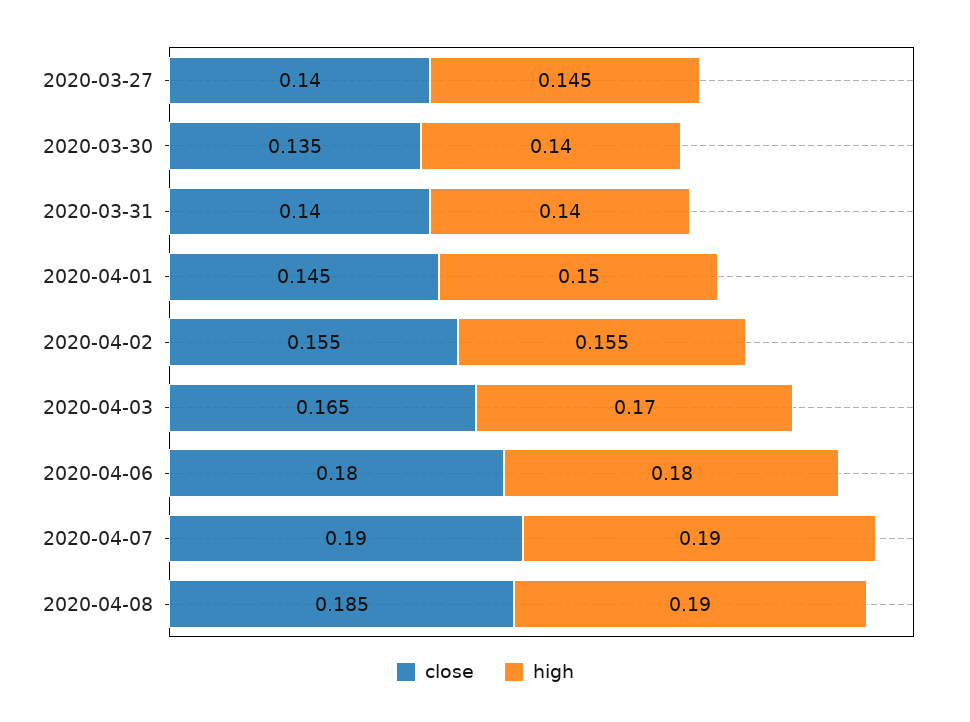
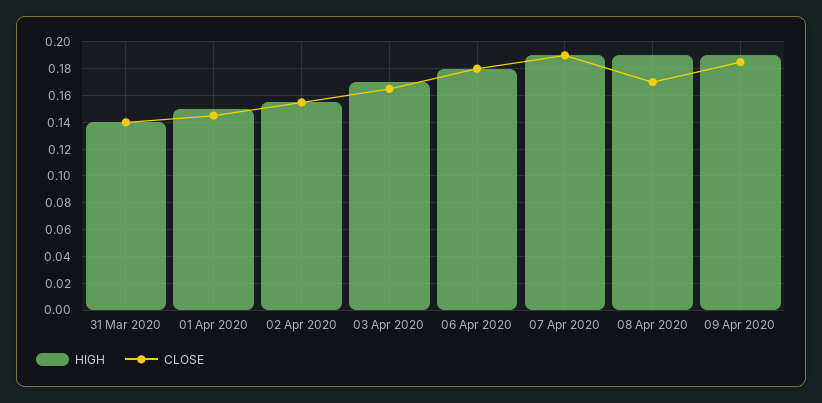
close, 2020-03-27: 0.14 -> none
high, 2020-03-27: 0.145 -> none
close, 2020-03-30: 0.135 -> none
high, 2020-03-30: 0.14 -> none
close, 2020-04-08: 0.185 -> 0.17
high, 09 Apr 2020: none -> 0.19
close, 09 Apr 2020: none -> 0.185

